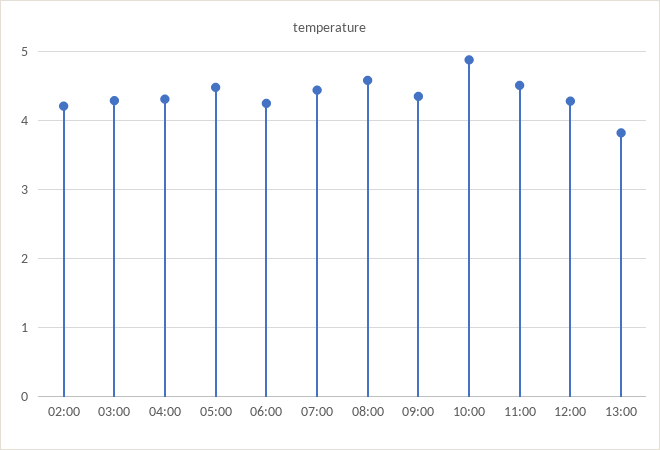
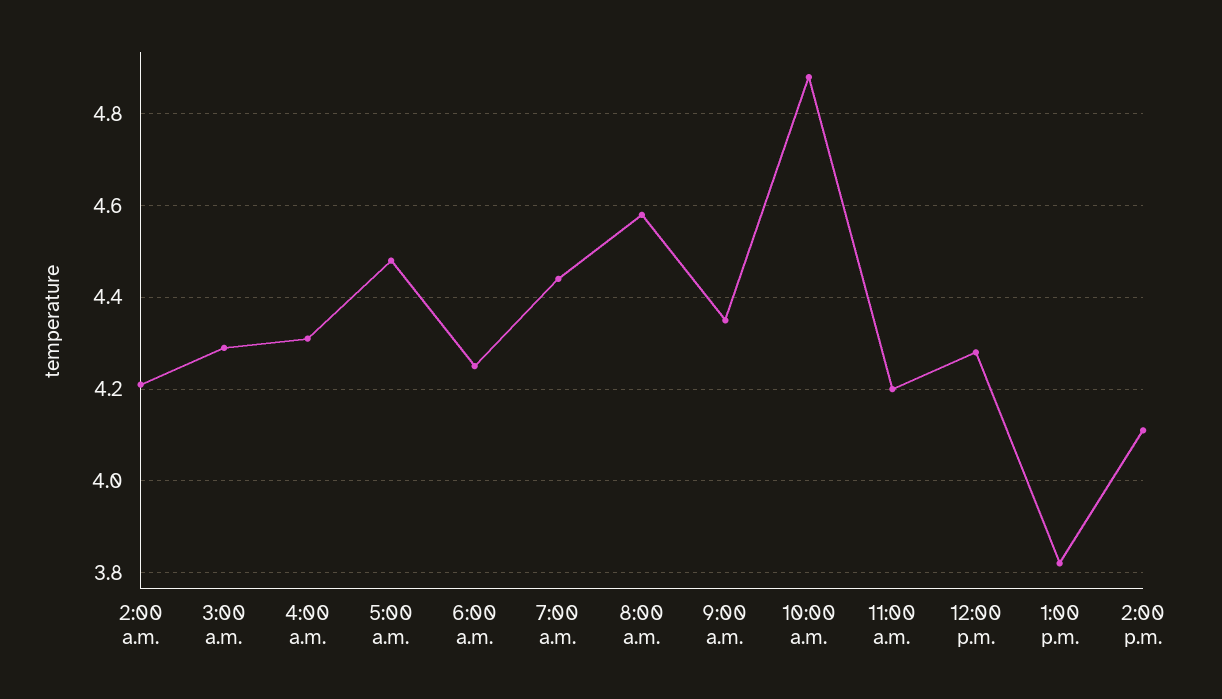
11:00: 4.5 -> 4.2
2:00 p.m.: none -> 4.1

